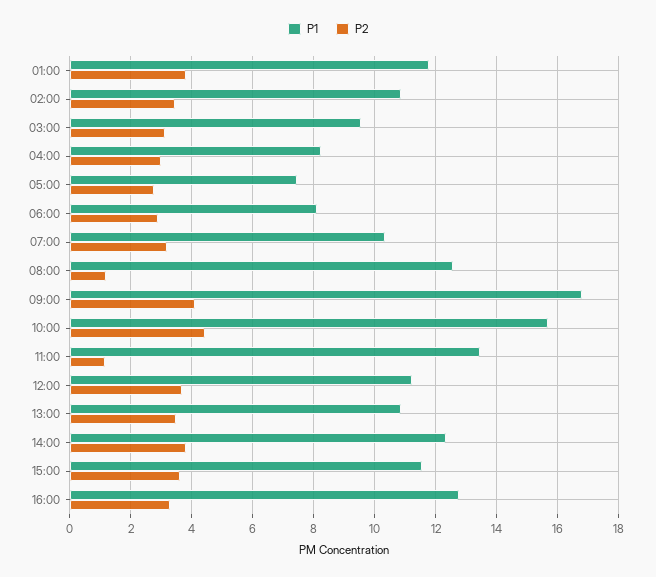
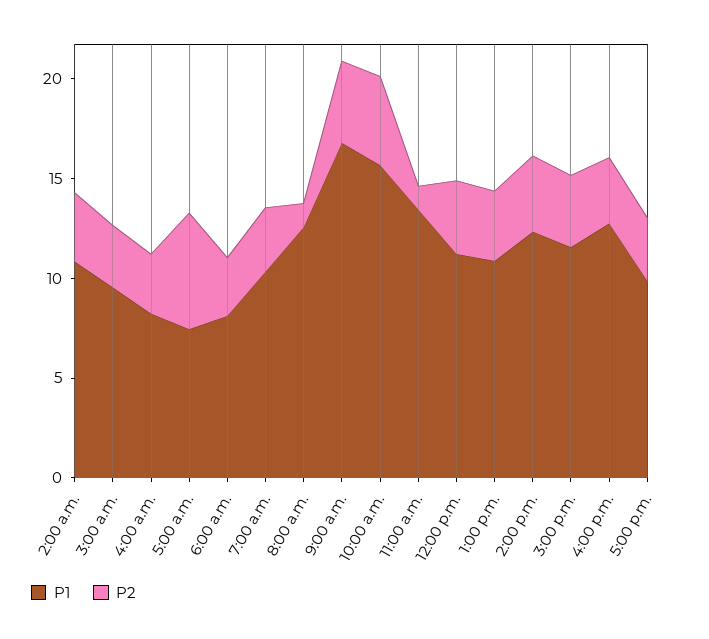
P1, 01:00: 11.8 -> none
P2, 01:00: 3.8 -> none
P2, 05:00: 2.8 -> 6
P1, 5:00 p.m.: none -> 10
P2, 5:00 p.m.: none -> 3

